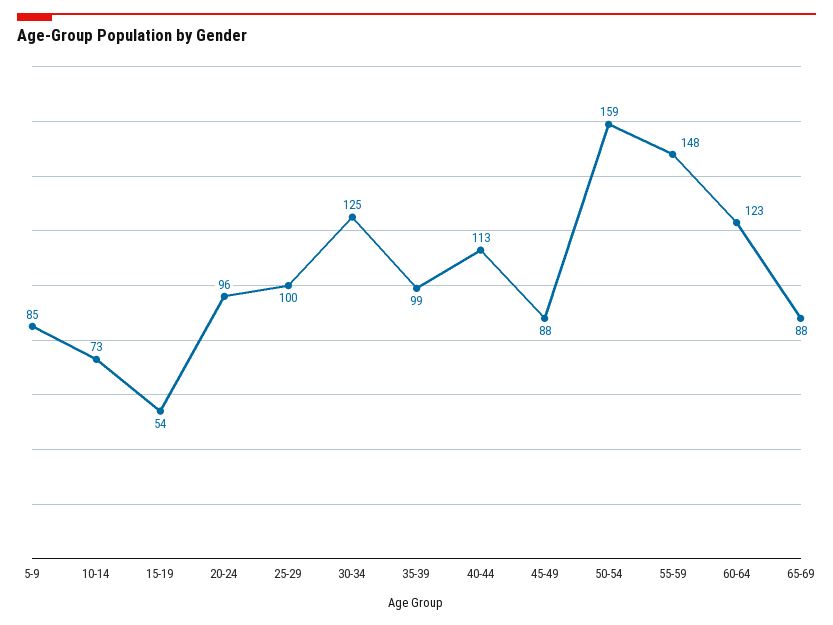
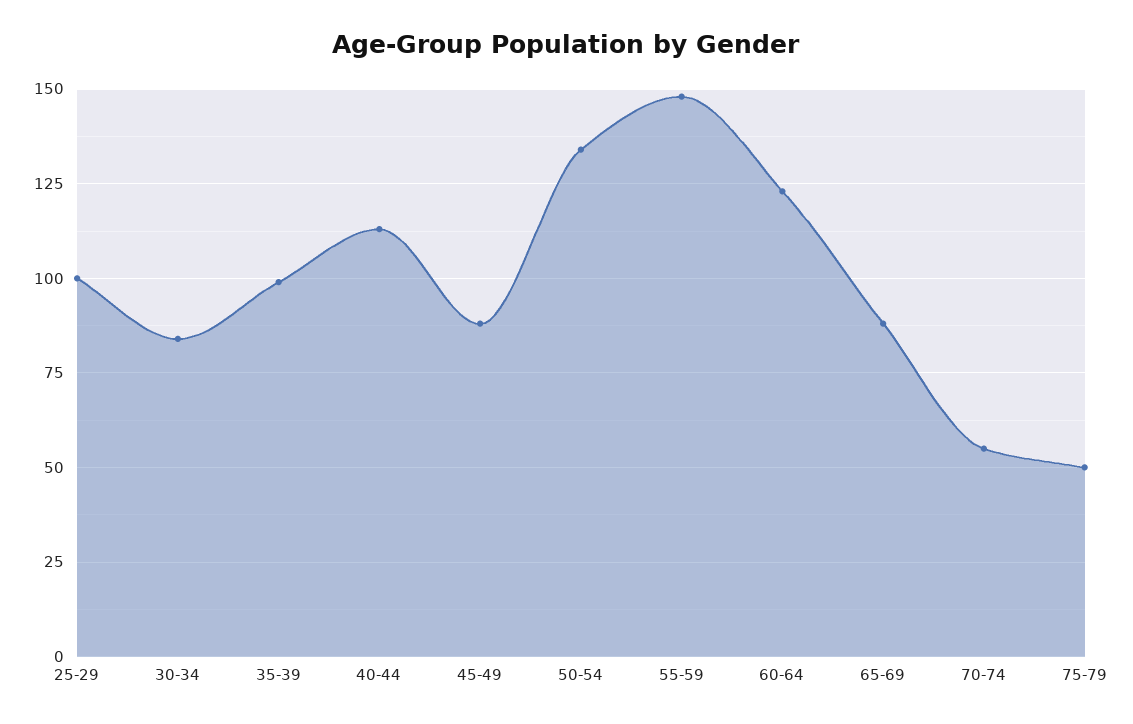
5-9: 85 -> none
10-14: 73 -> none
15-19: 54 -> none
20-24: 96 -> none
30-34: 125 -> 85
50-54: 159 -> 135
70-74: none -> 55
75-79: none -> 50

